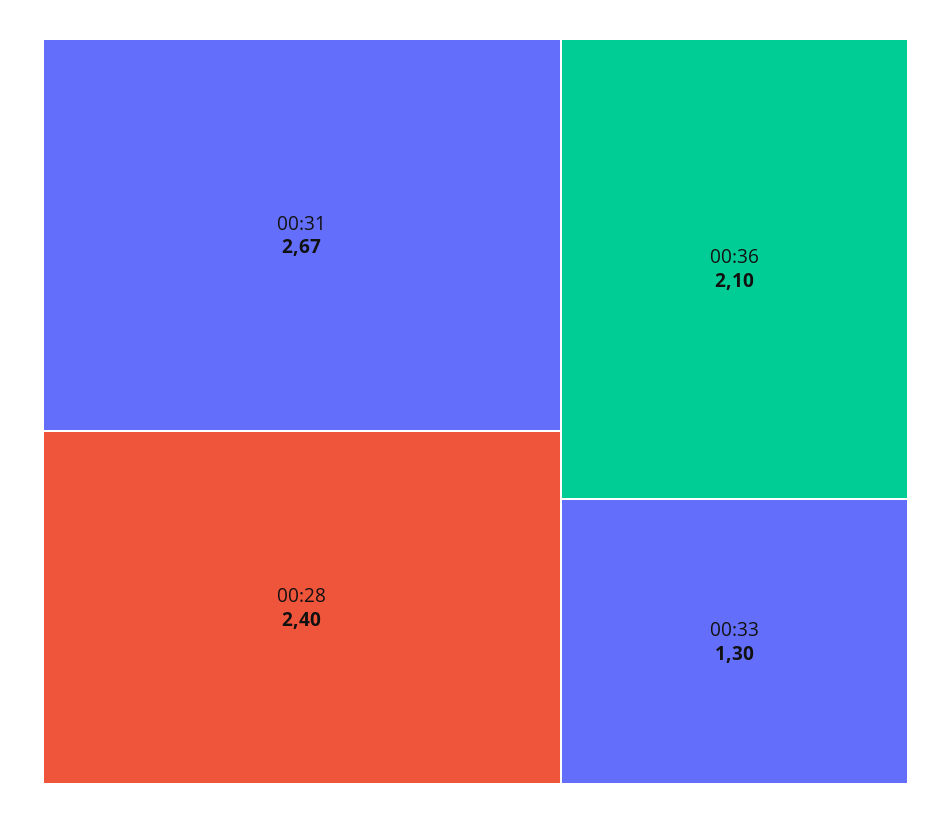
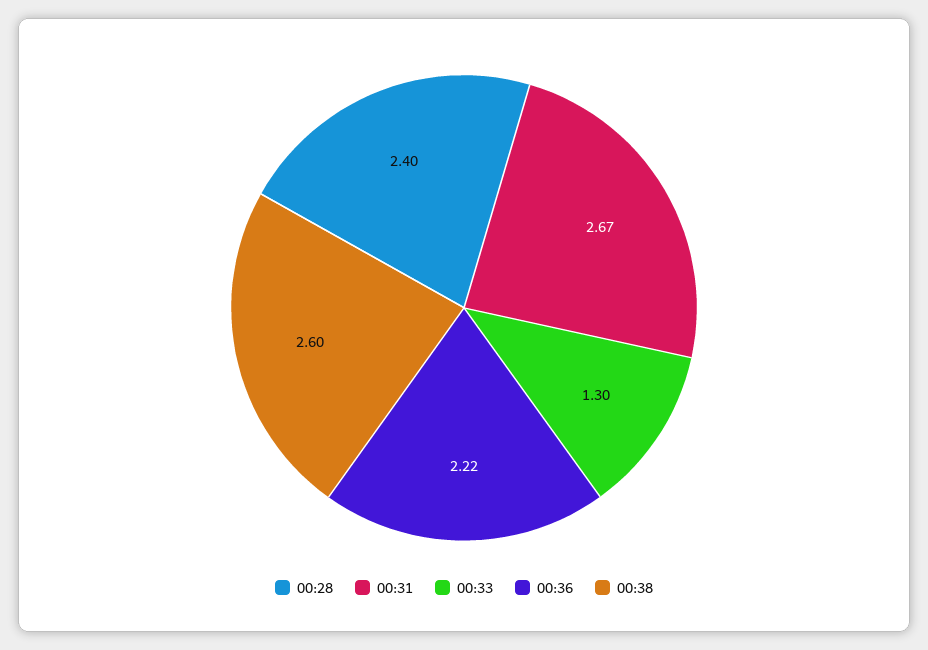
00:36: 2.1 -> 2.22
00:38: none -> 2.6

